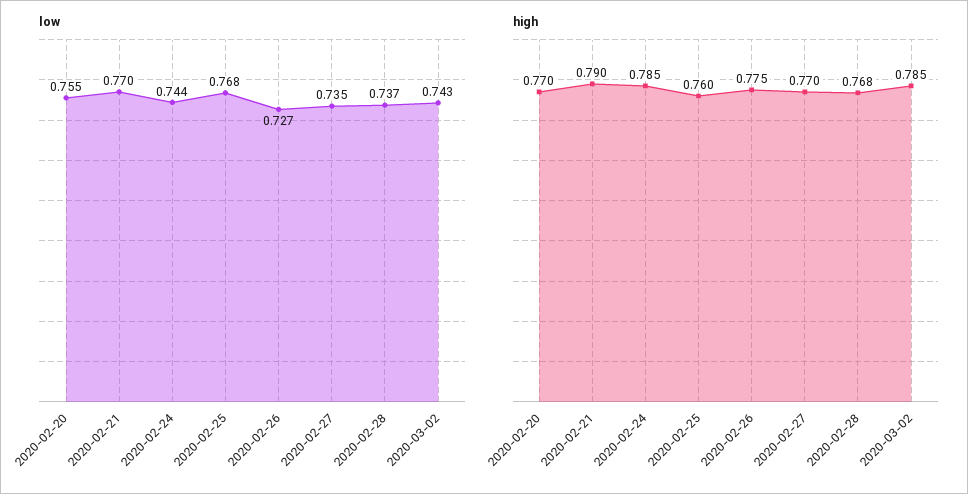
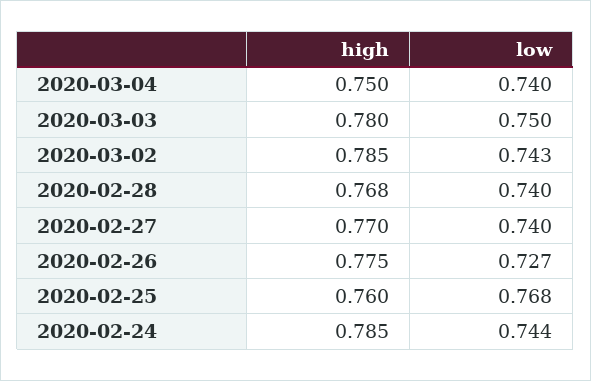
low, 2020-02-20: 0.755 -> none
low, 2020-02-21: 0.77 -> none
low, 2020-02-27: 0.735 -> 0.74
low, 2020-02-28: 0.737 -> 0.74
high, 2020-02-20: 0.77 -> none
high, 2020-02-21: 0.79 -> none
high, 2020-03-04: none -> 0.75
low, 2020-03-04: none -> 0.74
high, 2020-03-03: none -> 0.78
low, 2020-03-03: none -> 0.75

